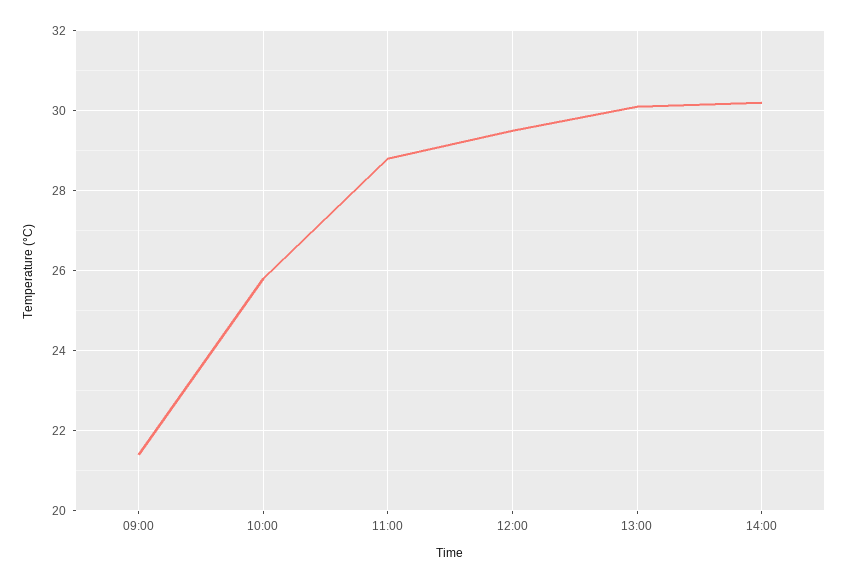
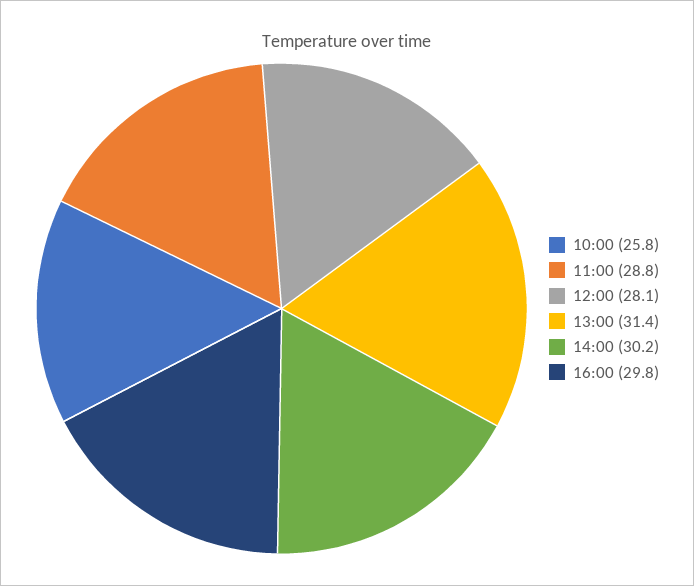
09:00: 21.5 -> none
12:00: 29.5 -> 28.1
13:00: 30 -> 31.4
16:00: none -> 29.8

